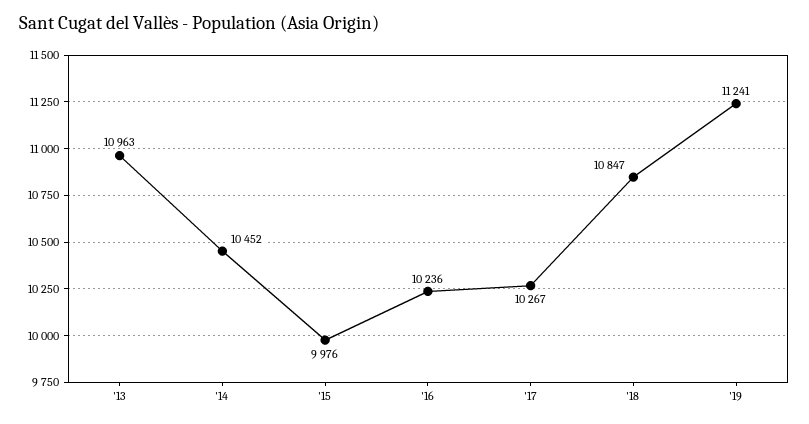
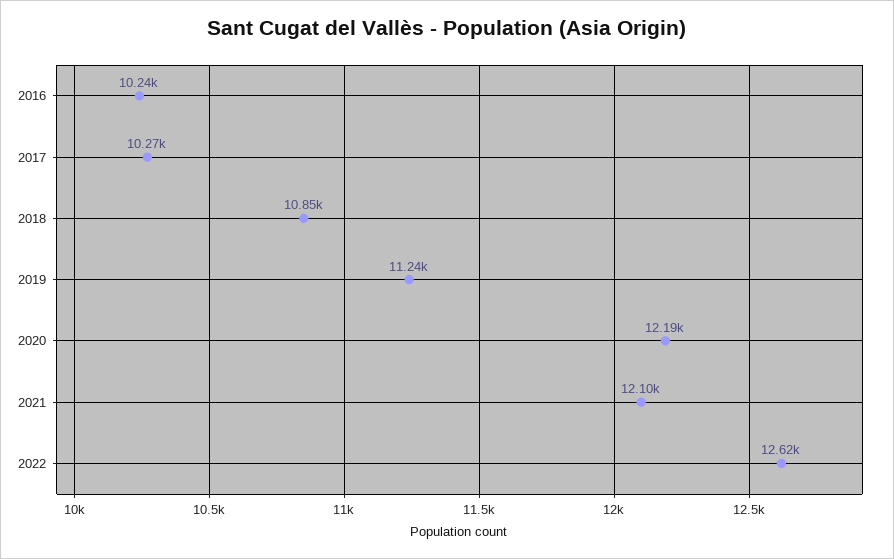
'13: 10963 -> none
'14: 10452 -> none
'15: 9976 -> none
2020: none -> 12190
2021: none -> 12100
2022: none -> 12620

